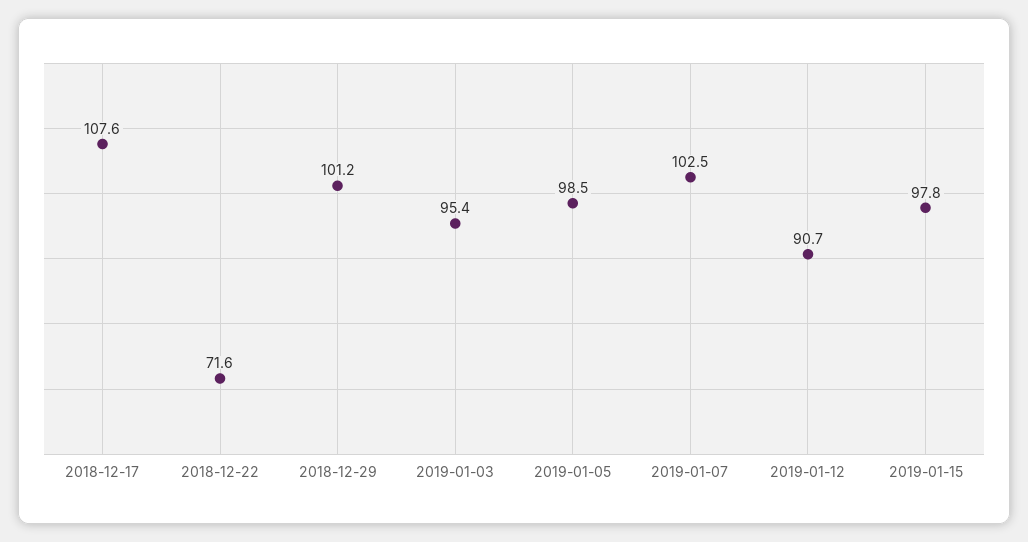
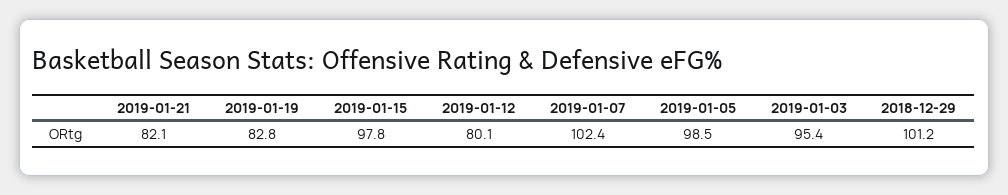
2018-12-17: 107.6 -> none
2018-12-22: 71.6 -> none
2019-01-07: 102.5 -> 102.4
2019-01-12: 90.7 -> 80.1
2019-01-21: none -> 82.1
2019-01-19: none -> 82.8

